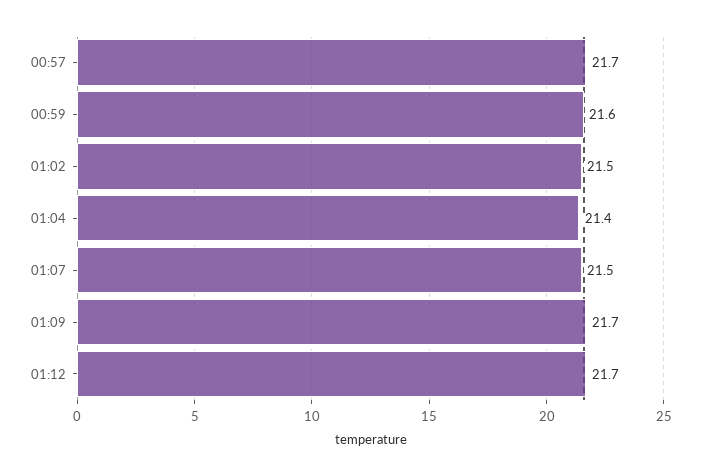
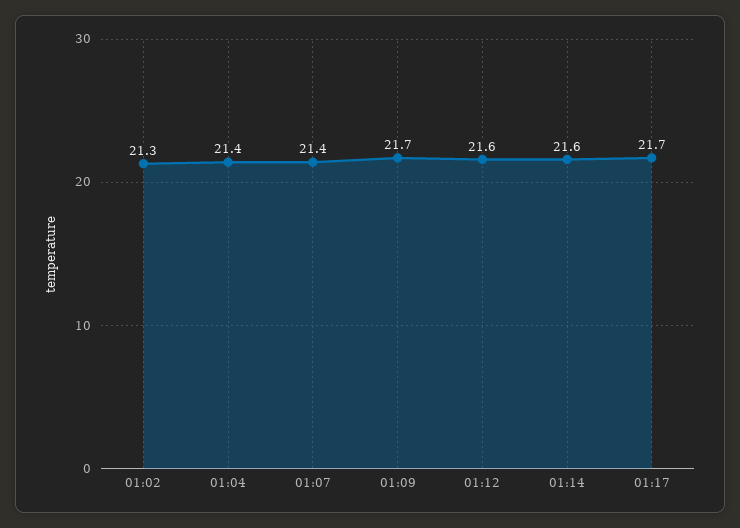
00:57: 21.7 -> none
00:59: 21.6 -> none
01:02: 21.5 -> 21.3
01:07: 21.5 -> 21.4
01:12: 21.7 -> 21.6
01:14: none -> 21.6
01:17: none -> 21.7

